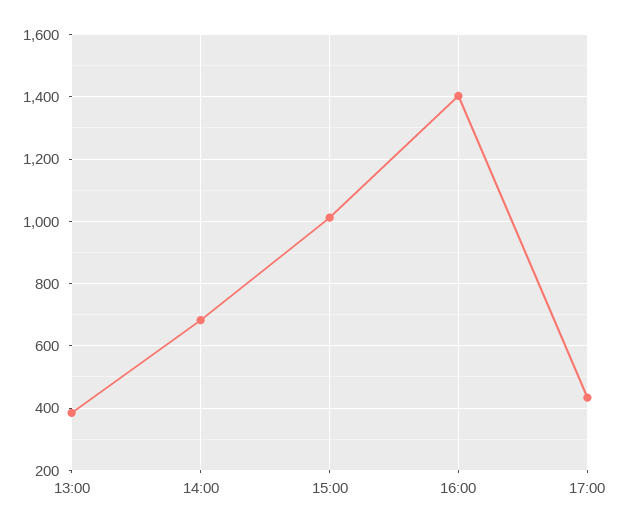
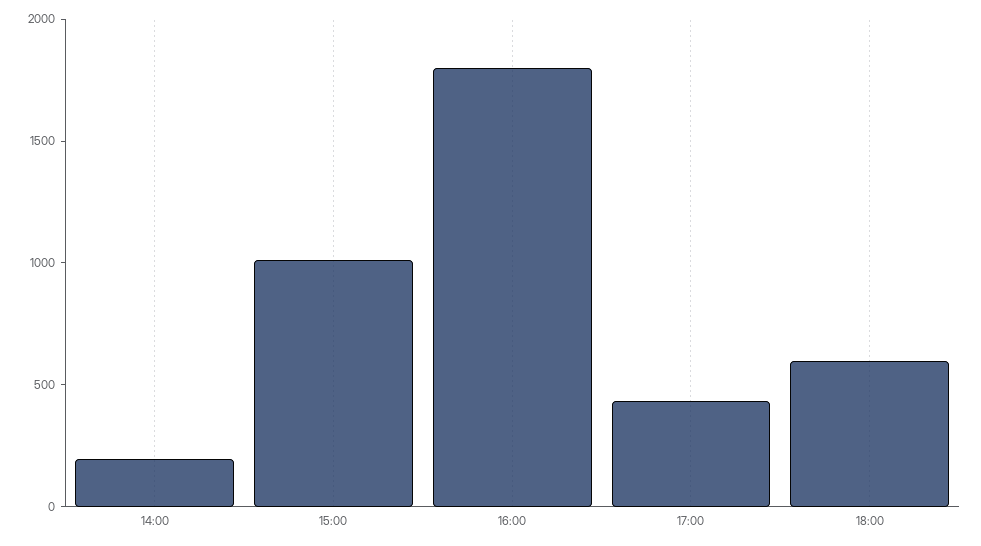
13:00: 380 -> none
14:00: 680 -> 200
16:00: 1400 -> 1800
18:00: none -> 600

